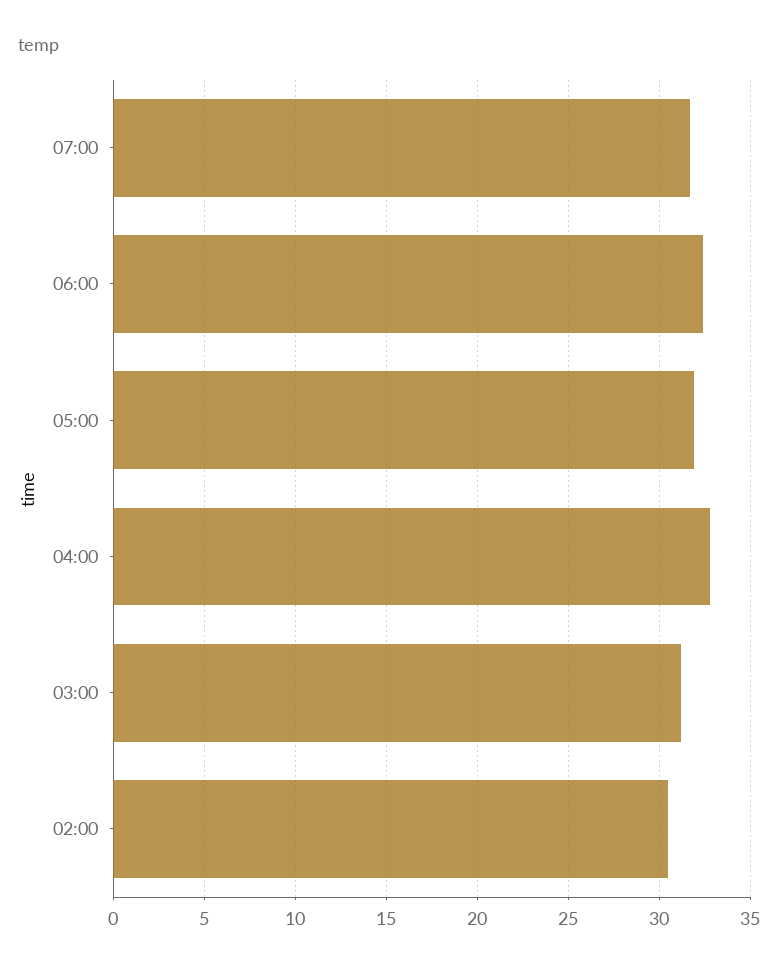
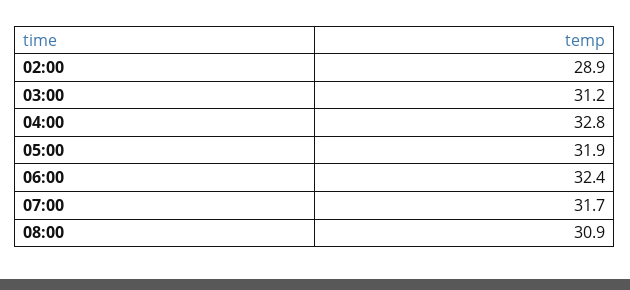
02:00: 30.5 -> 28.9
08:00: none -> 30.9

